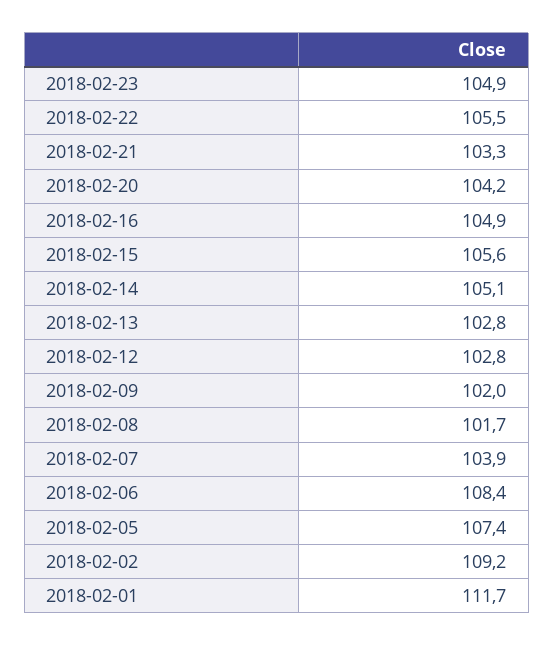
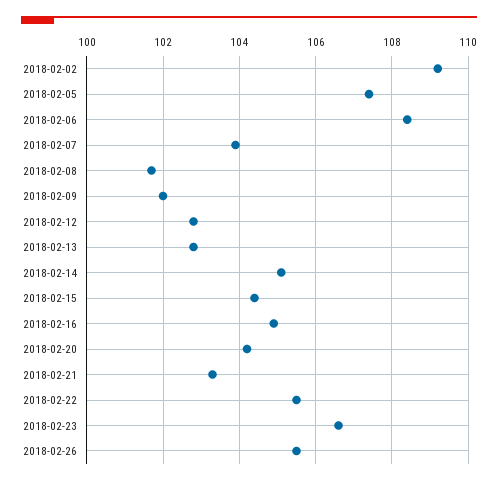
2018-02-23: 104.9 -> 106.5
2018-02-15: 105.6 -> 104.5
2018-02-01: 111.7 -> none
2018-02-26: none -> 105.5

